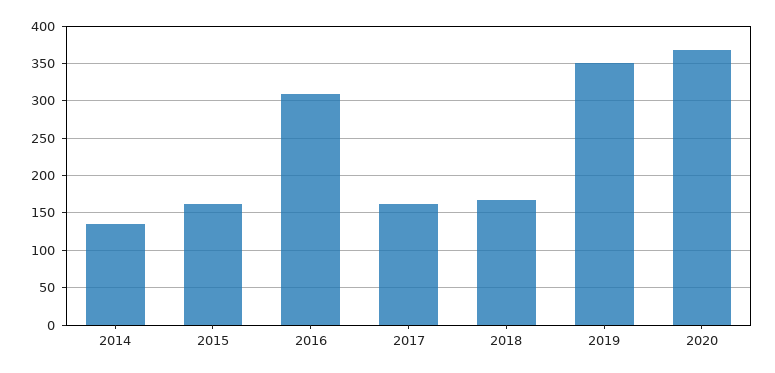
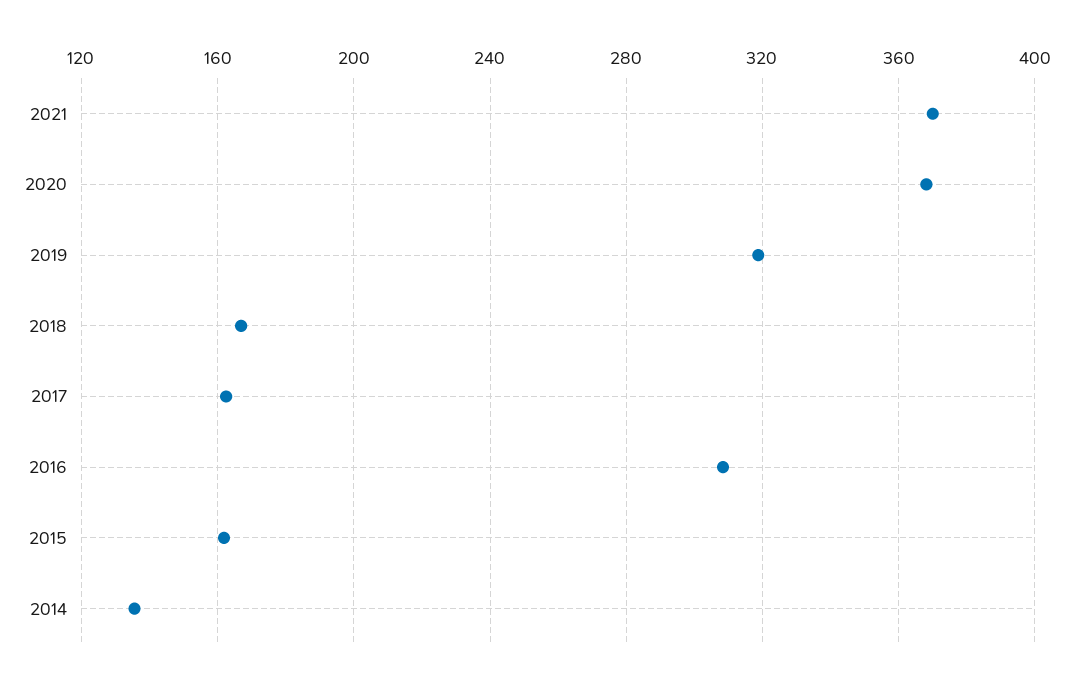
2019: 350 -> 320
2021: none -> 370

